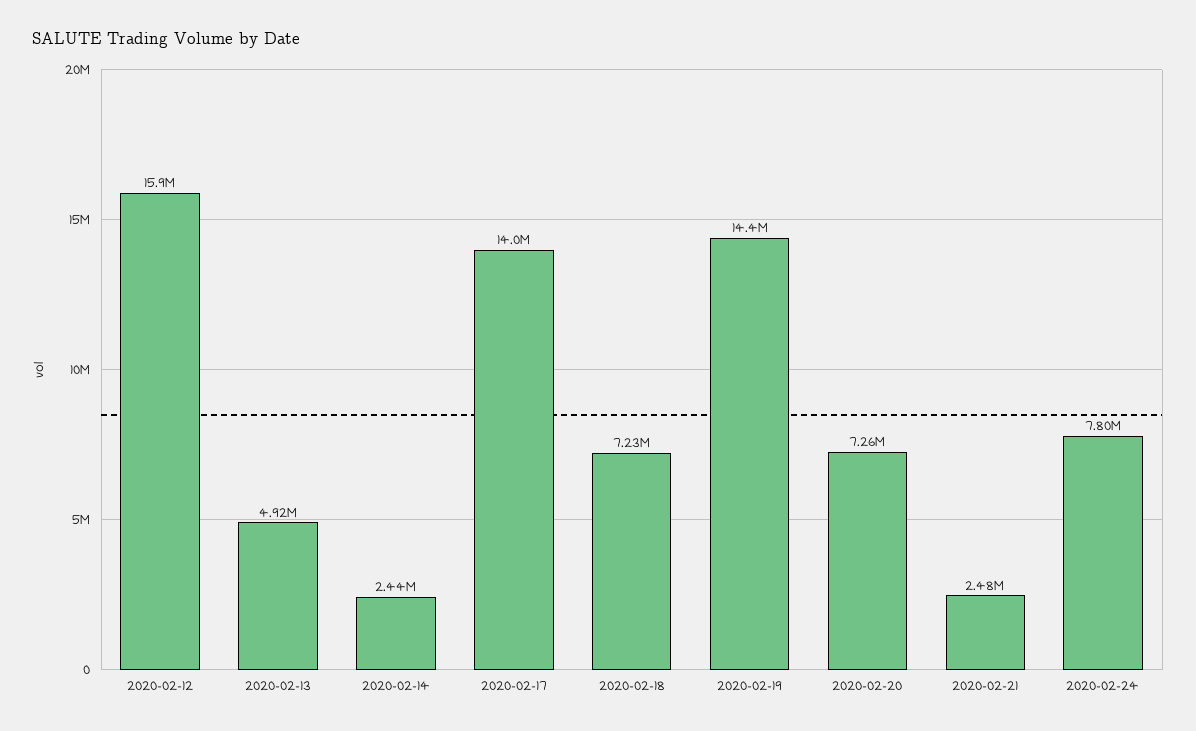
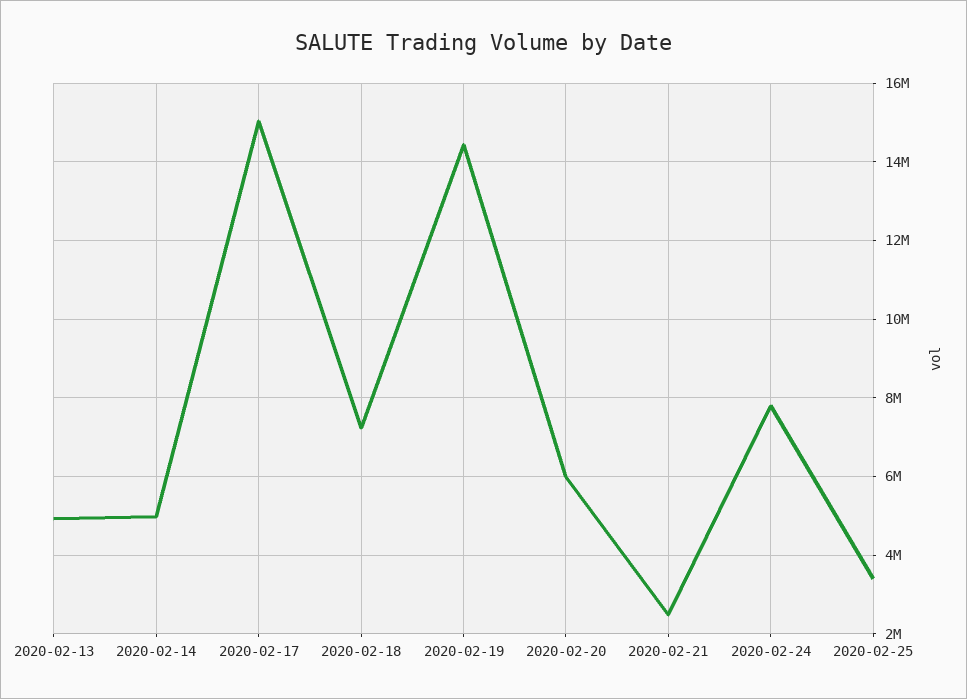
2020-02-12: 15900000 -> none
2020-02-14: 2440000 -> 5000000
2020-02-17: 14000000 -> 15000000
2020-02-20: 7260000 -> 6000000
2020-02-25: none -> 3400000

